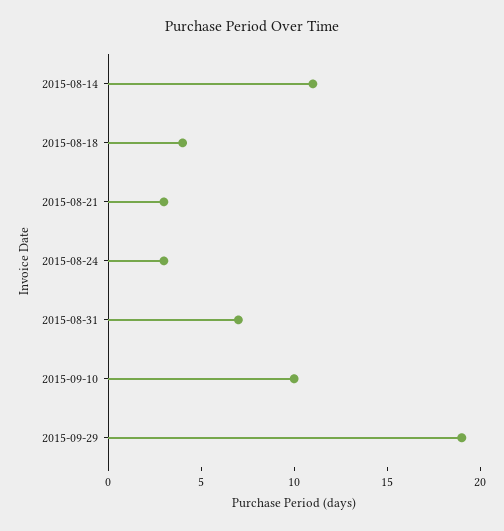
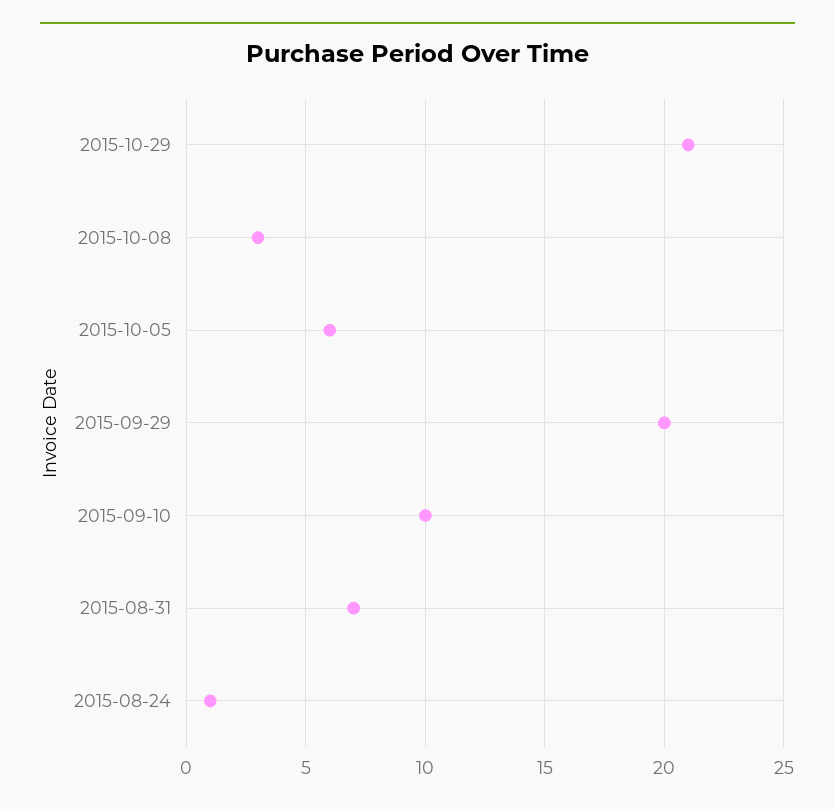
2015-08-14: 11 -> none
2015-08-18: 4 -> none
2015-08-21: 3 -> none
2015-08-24: 3 -> 1
2015-09-29: 19 -> 20
2015-10-29: none -> 21
2015-10-08: none -> 3
2015-10-05: none -> 6

